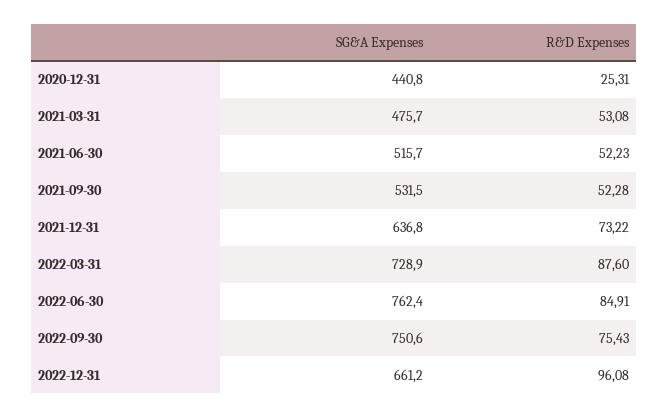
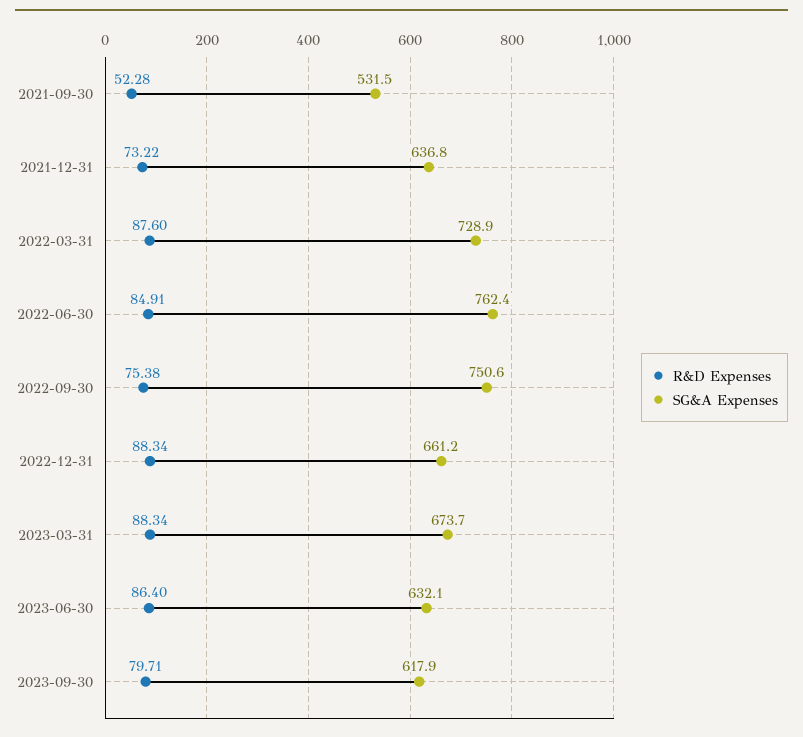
SG&A Expenses, 2020-12-31: 440.8 -> none
R&D Expenses, 2020-12-31: 25.31 -> none
SG&A Expenses, 2021-03-31: 475.7 -> none
R&D Expenses, 2021-03-31: 53.08 -> none
SG&A Expenses, 2021-06-30: 515.7 -> none
R&D Expenses, 2021-06-30: 52.23 -> none
R&D Expenses, 2022-09-30: 75.43 -> 75.38
R&D Expenses, 2022-12-31: 96.08 -> 88.34
R&D Expenses, 2023-03-31: none -> 88.34
SG&A Expenses, 2023-03-31: none -> 673.7
R&D Expenses, 2023-06-30: none -> 86.4
SG&A Expenses, 2023-06-30: none -> 632.1
R&D Expenses, 2023-09-30: none -> 79.71
SG&A Expenses, 2023-09-30: none -> 617.9

